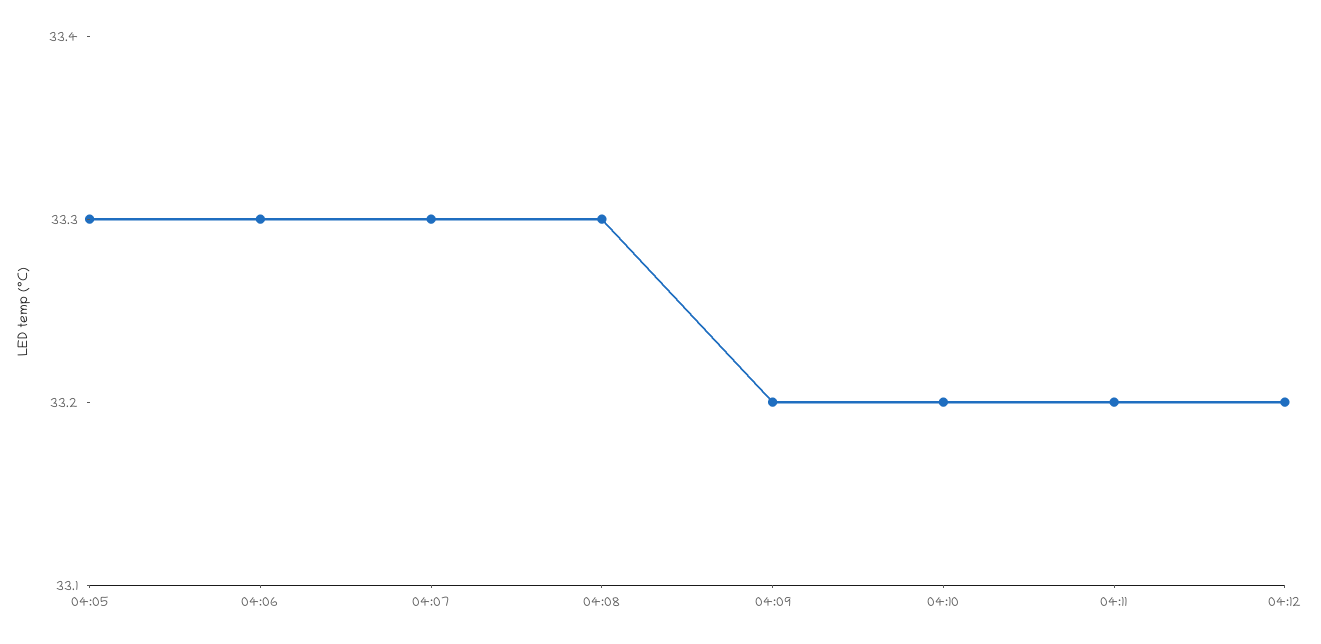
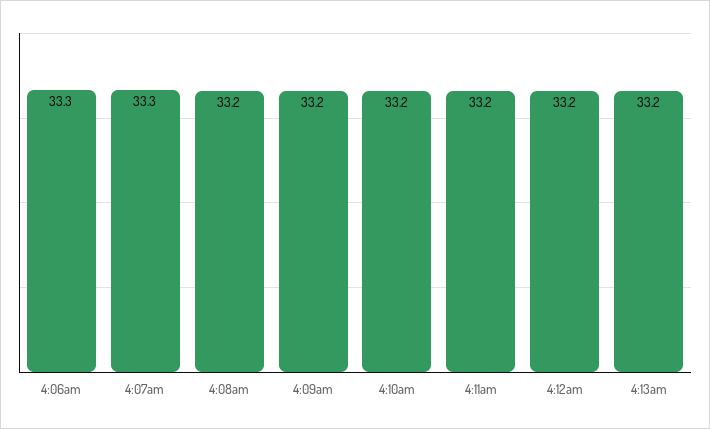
04:05: 33.3 -> none
04:08: 33.3 -> 33.2
4:13am: none -> 33.2

